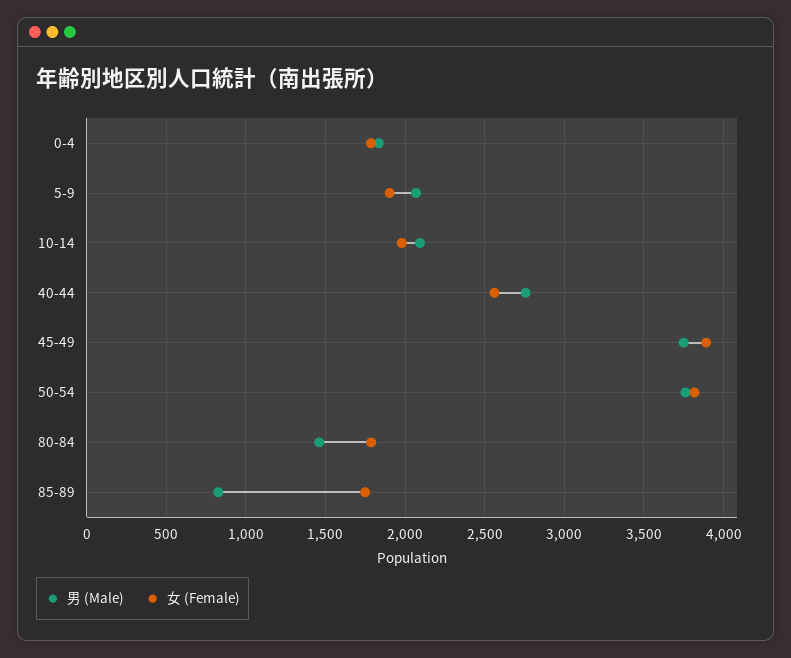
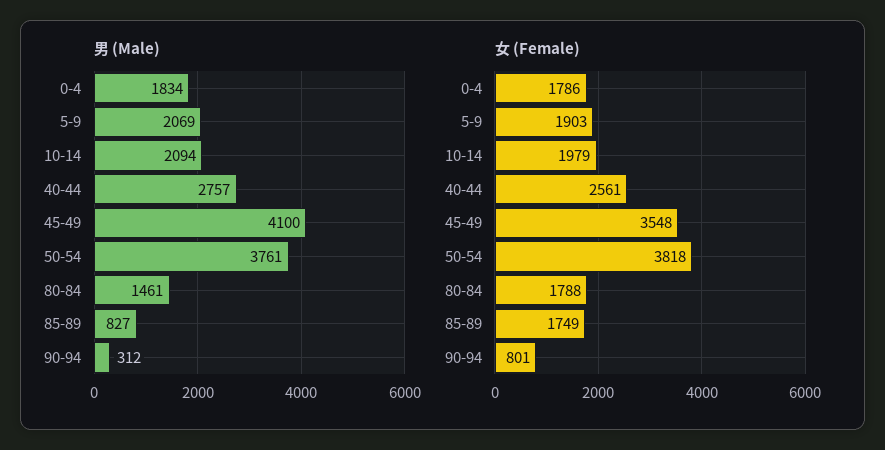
男 (Male), 45-49: 3750 -> 4100
女 (Female), 45-49: 3900 -> 3548
男 (Male), 90-94: none -> 312
女 (Female), 90-94: none -> 801

